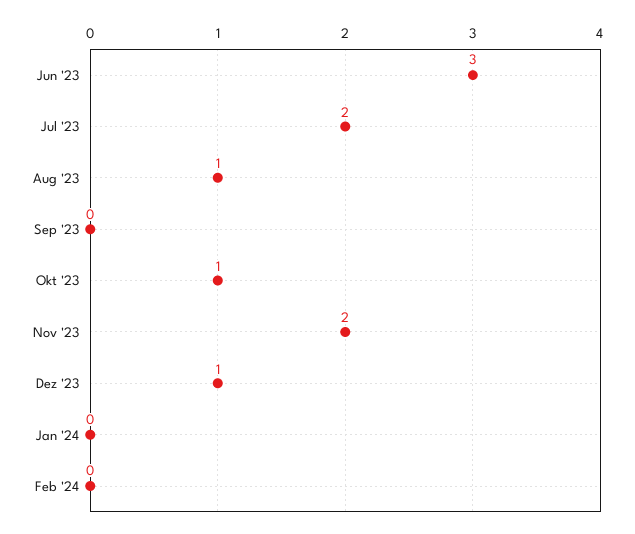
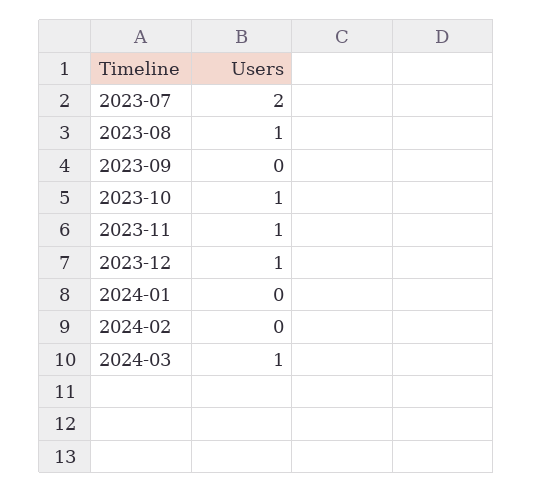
Jun '23: 3 -> none
Nov '23: 2 -> 1
2024-03: none -> 1

